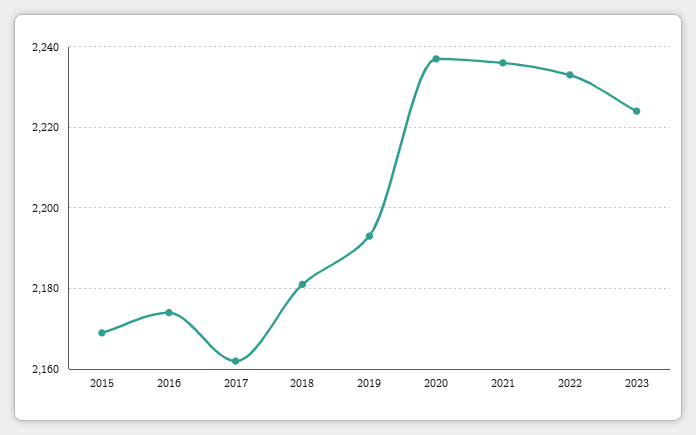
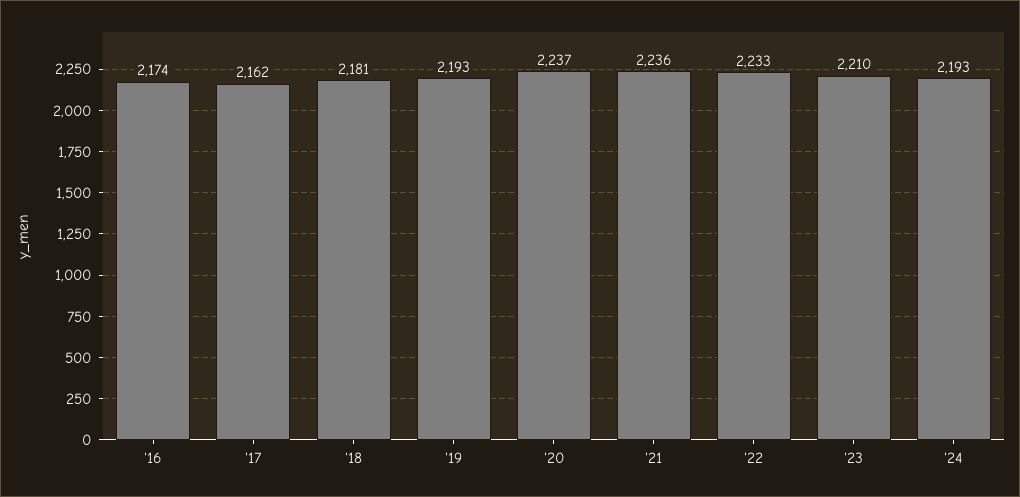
2015: 2170 -> none
2023: 2225 -> 2210
'24: none -> 2193

